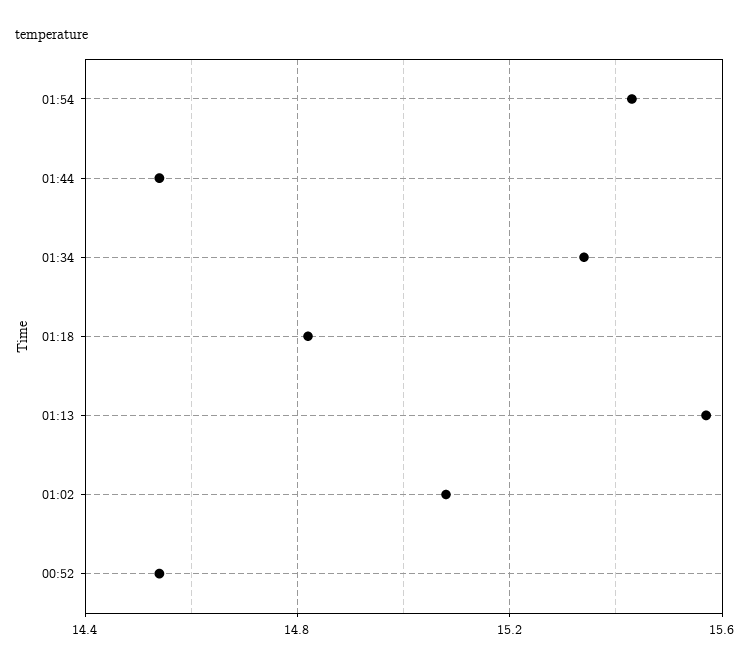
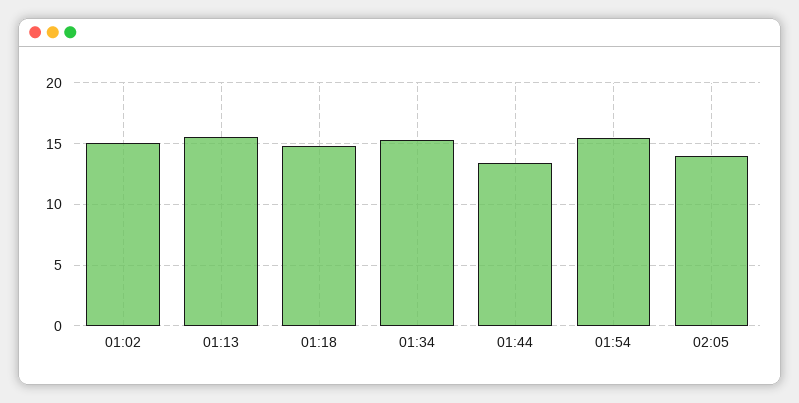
01:44: 14.55 -> 13.5
00:52: 14.55 -> none
02:05: none -> 14

